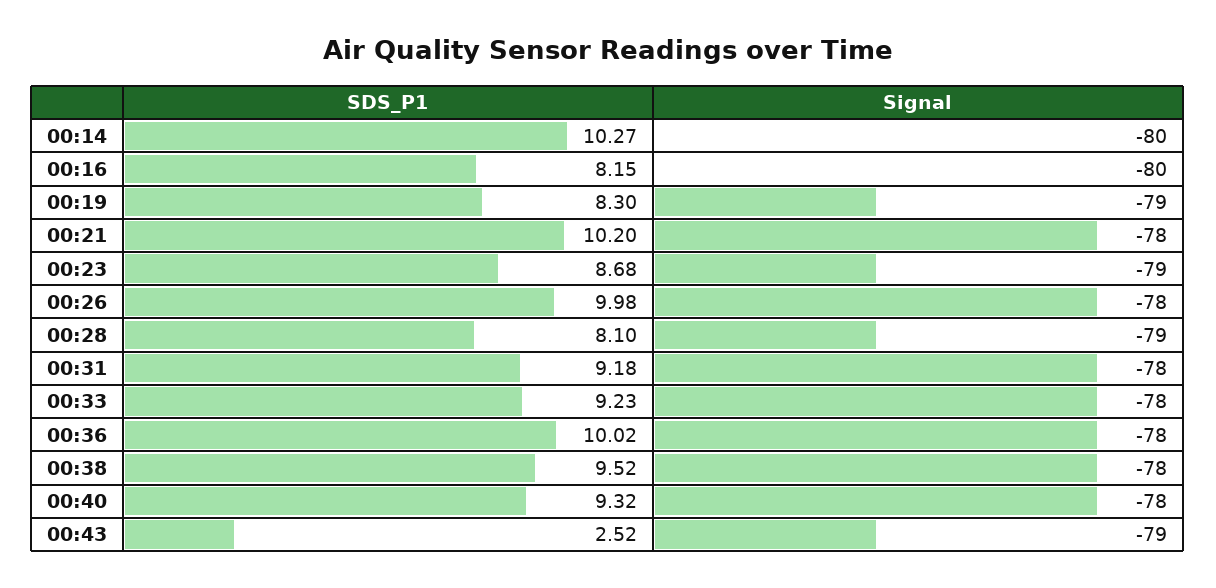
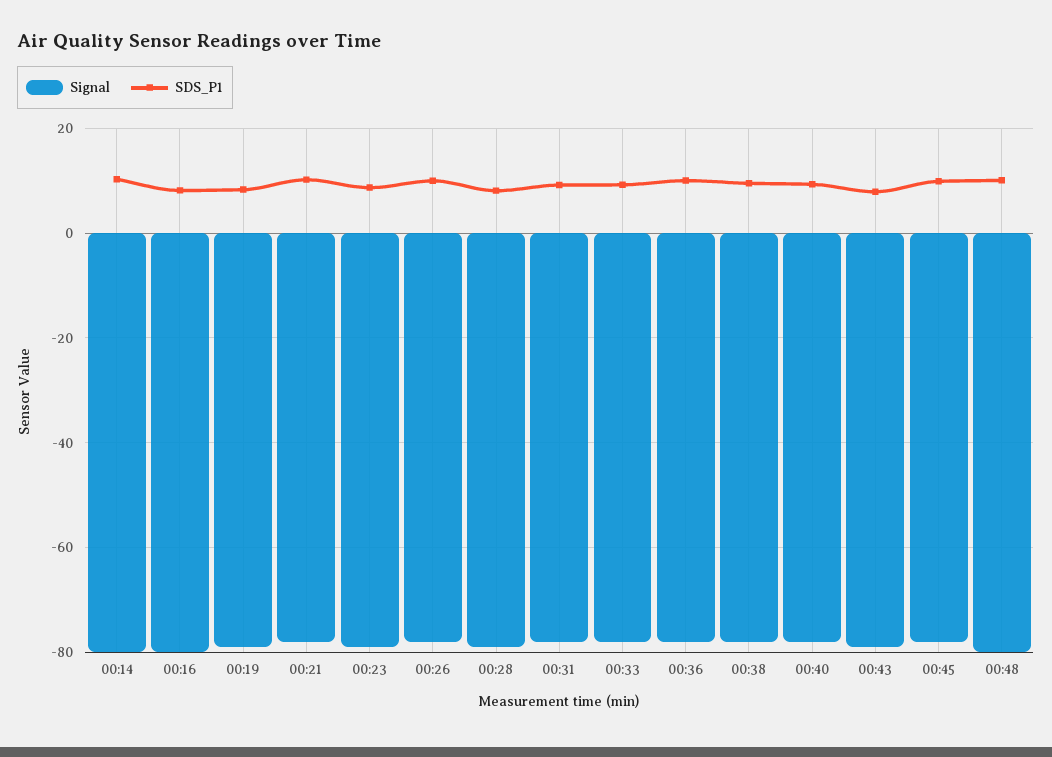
SDS_P1, 00:43: 2.52 -> 8
Signal, 00:45: none -> -78
SDS_P1, 00:45: none -> 10
Signal, 00:48: none -> -80
SDS_P1, 00:48: none -> 10

